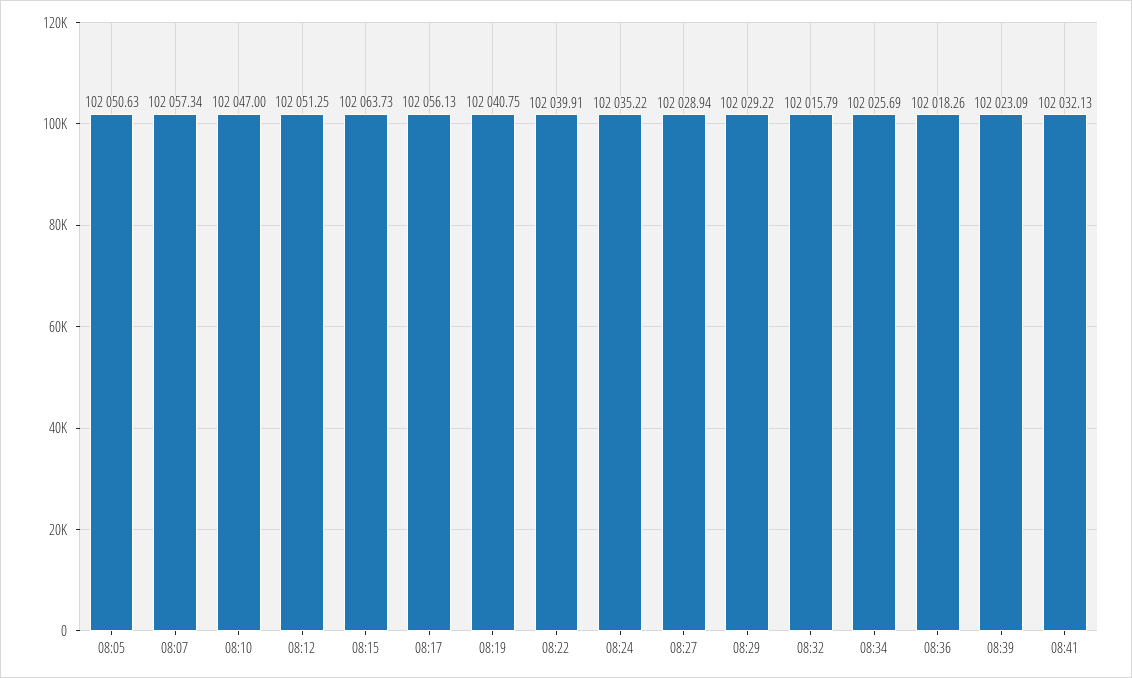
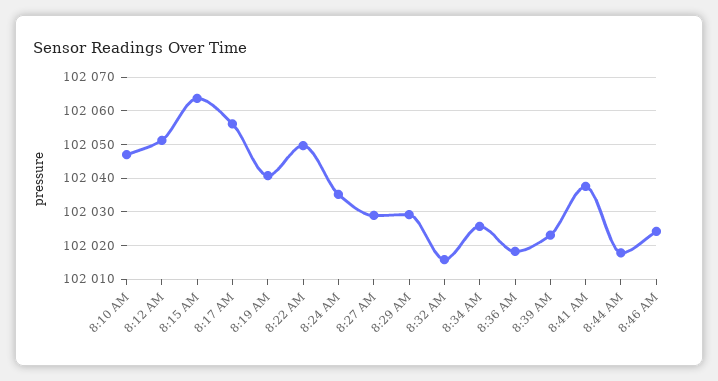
08:05: 102050.63 -> none
08:07: 102057.34 -> none
08:22: 102039.91 -> 102050
08:41: 102032.13 -> 102038
8:44 AM: none -> 102018
8:46 AM: none -> 102024

